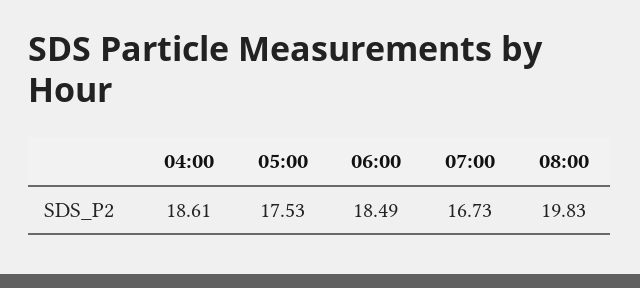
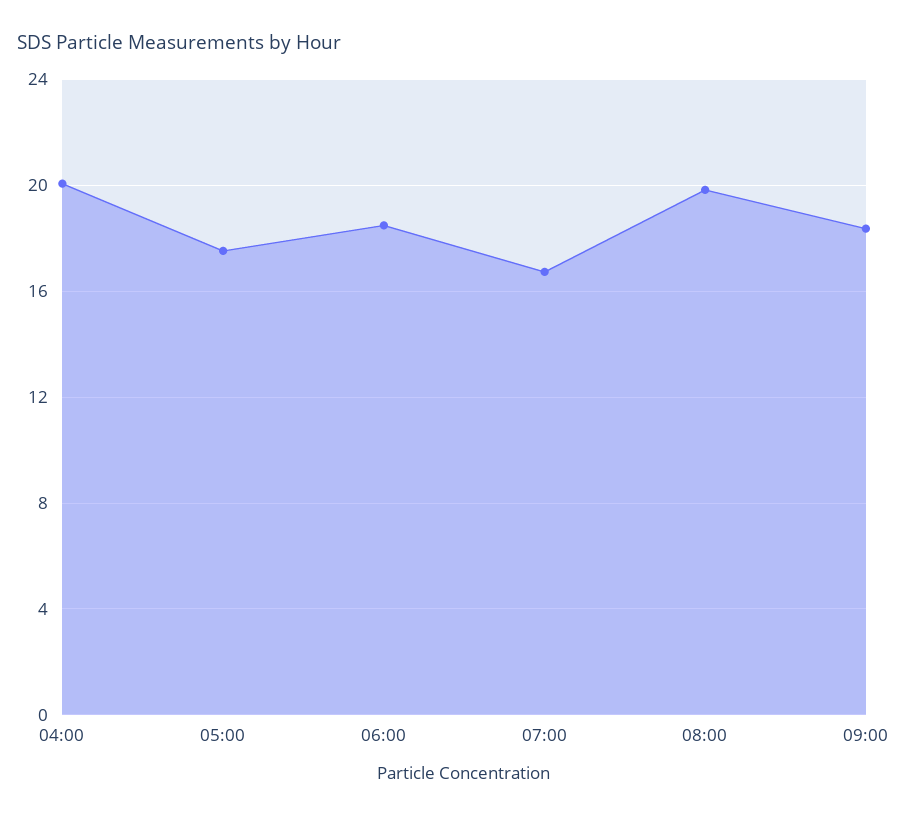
04:00: 18.61 -> 20
09:00: none -> 18.5

